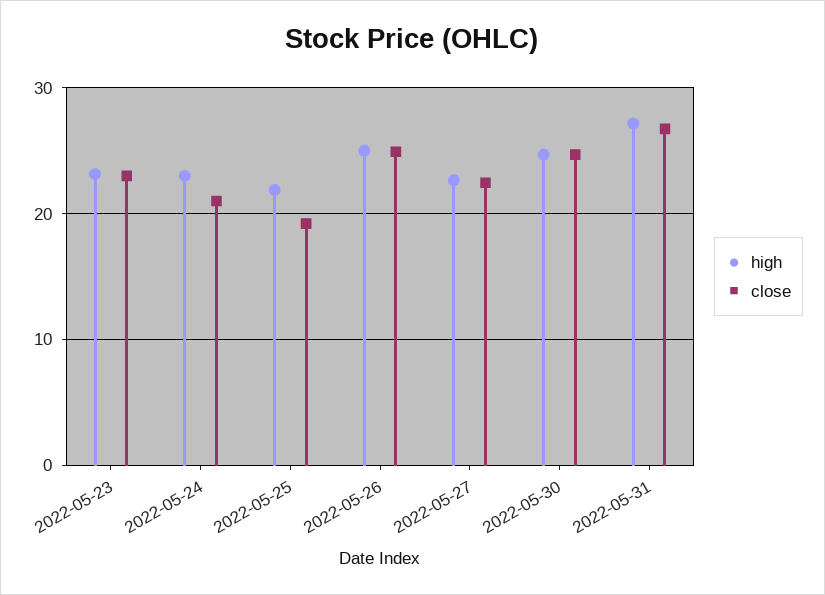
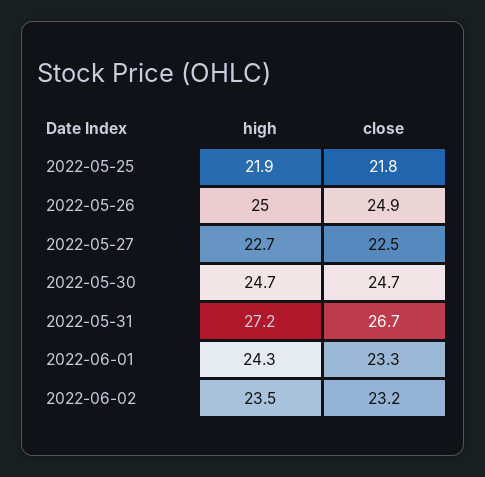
high, 2022-05-23: 23 -> none
close, 2022-05-23: 23 -> none
high, 2022-05-24: 23 -> none
close, 2022-05-24: 21 -> none
close, 2022-05-25: 19 -> 21.8
high, 2022-06-01: none -> 24.3
close, 2022-06-01: none -> 23.3
high, 2022-06-02: none -> 23.5
close, 2022-06-02: none -> 23.2

